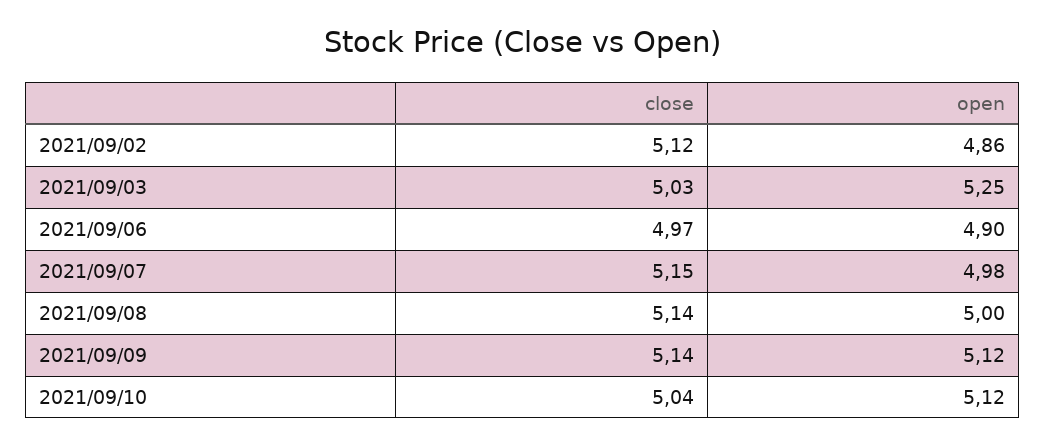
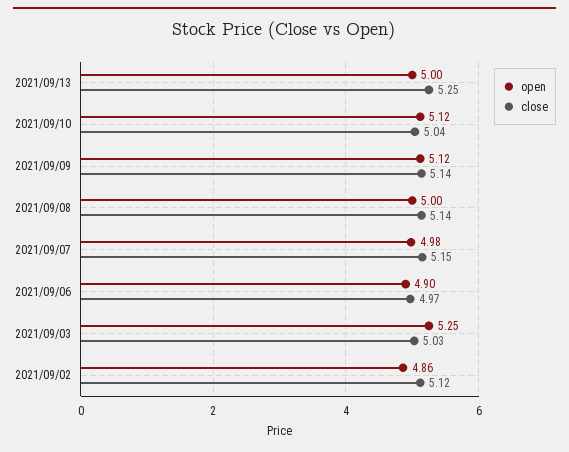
open, 2021/09/13: none -> 5
close, 2021/09/13: none -> 5.25

